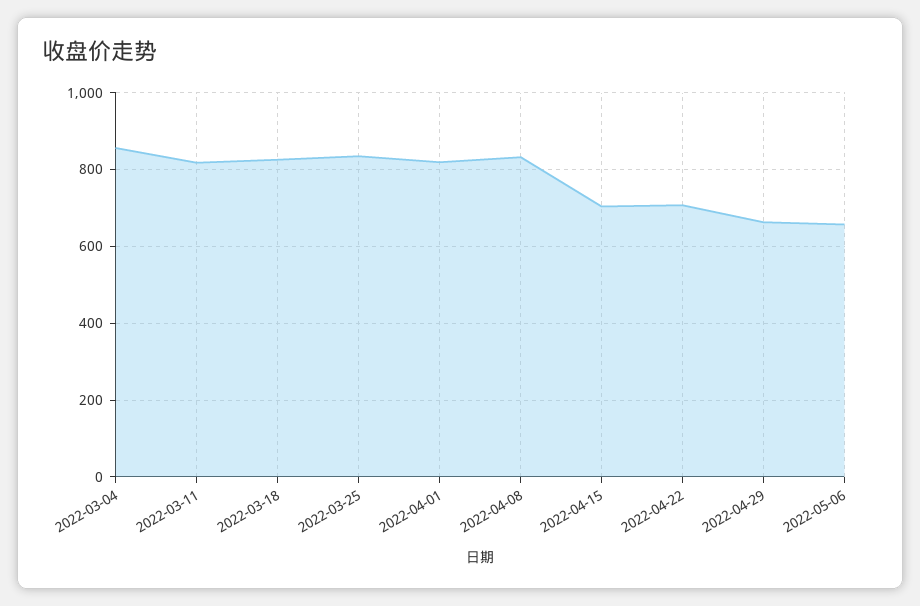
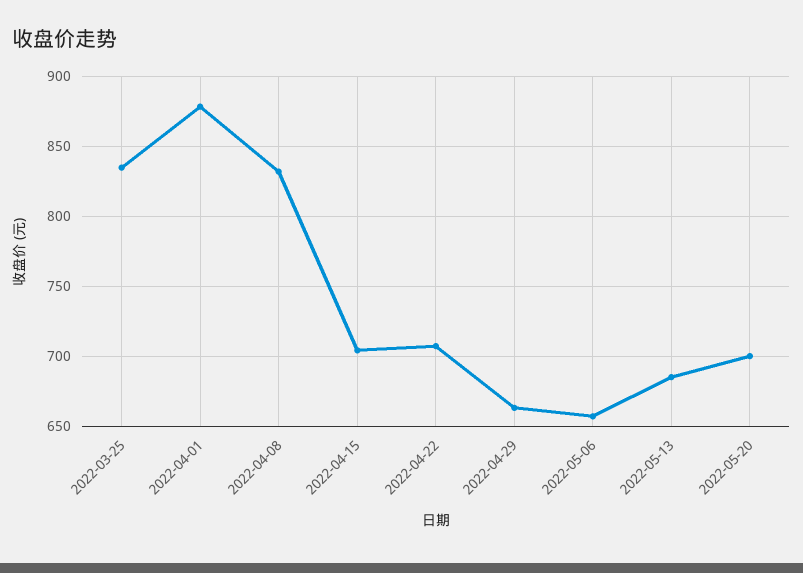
2022-03-04: 860 -> none
2022-03-11: 820 -> none
2022-03-18: 820 -> none
2022-04-01: 820 -> 880
2022-05-13: none -> 685
2022-05-20: none -> 700

